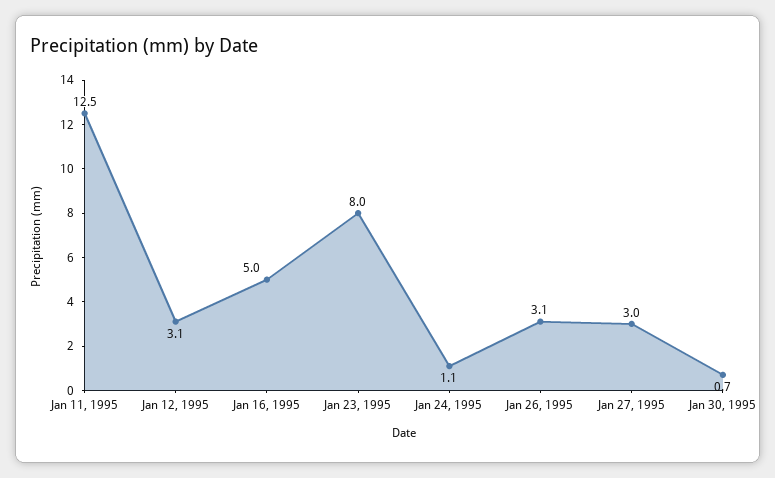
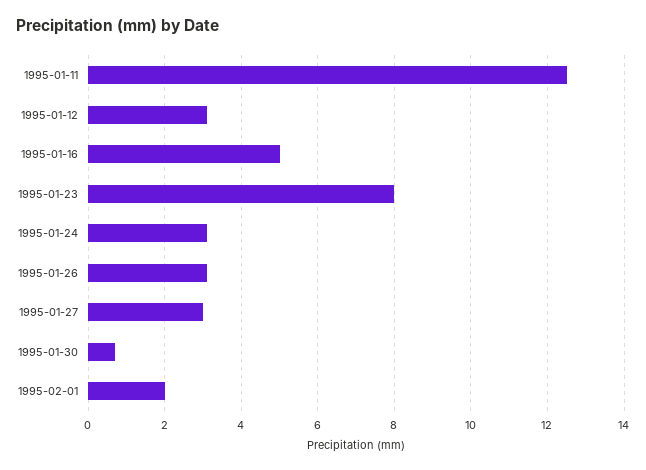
Jan 24, 1995: 1.1 -> 3
1995-02-01: none -> 2

